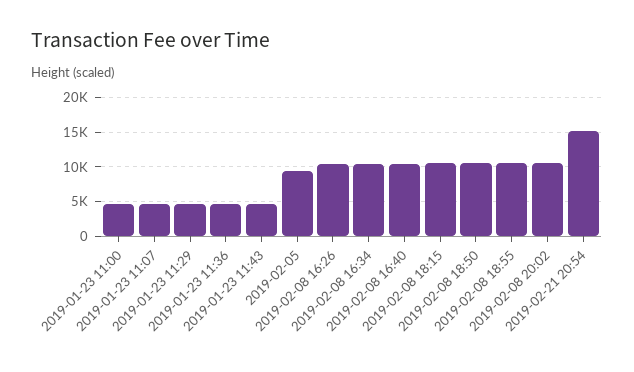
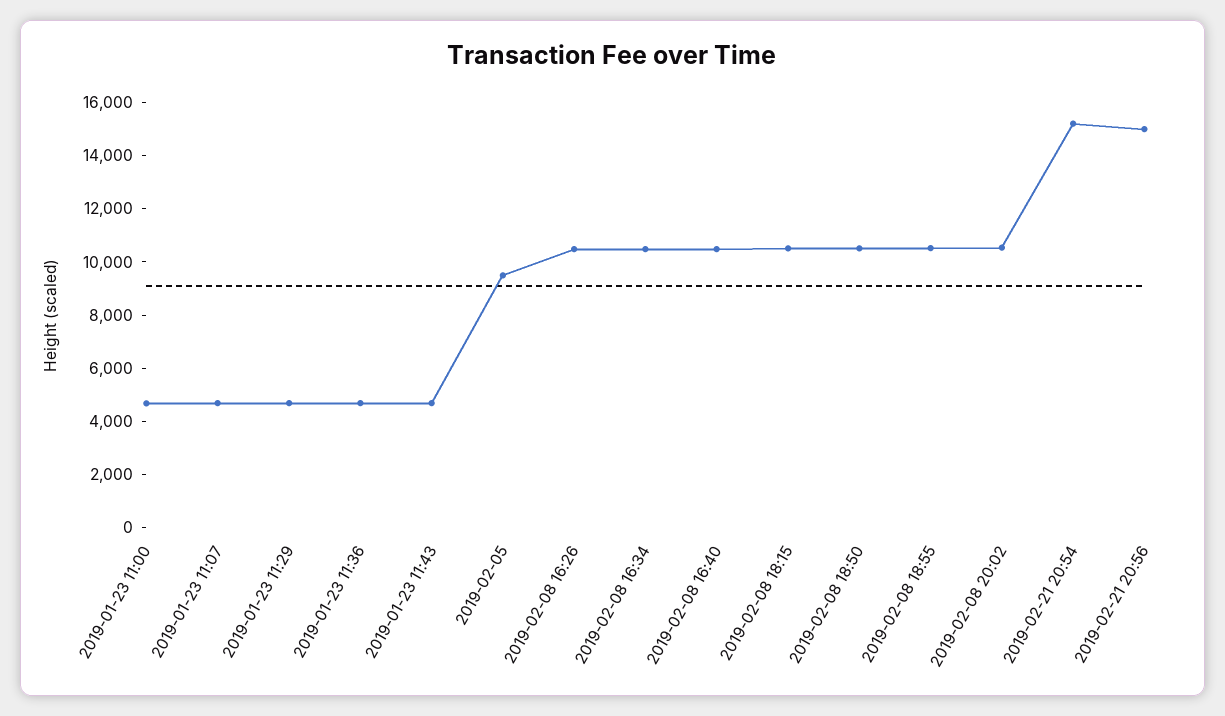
2019-02-21 20:56: none -> 15000

